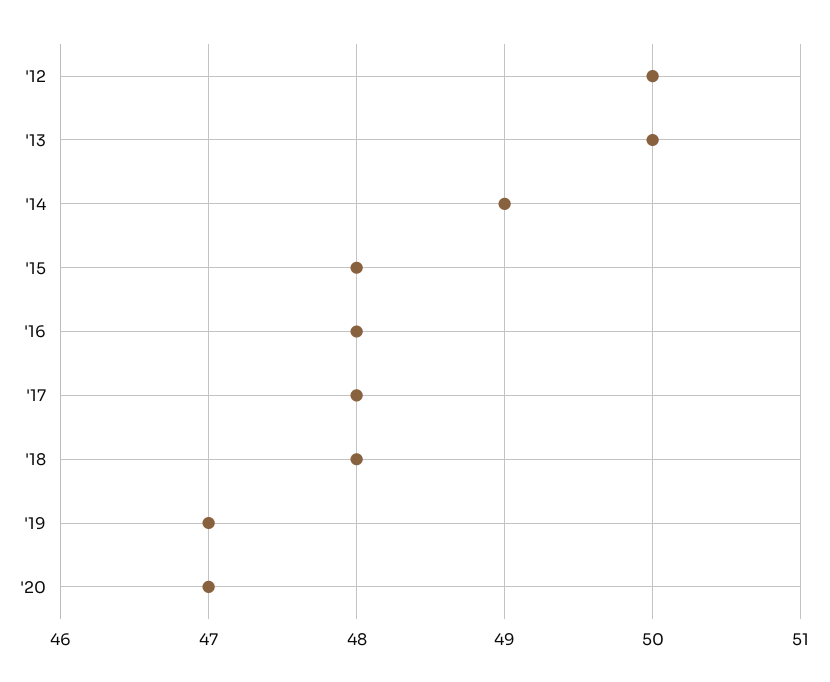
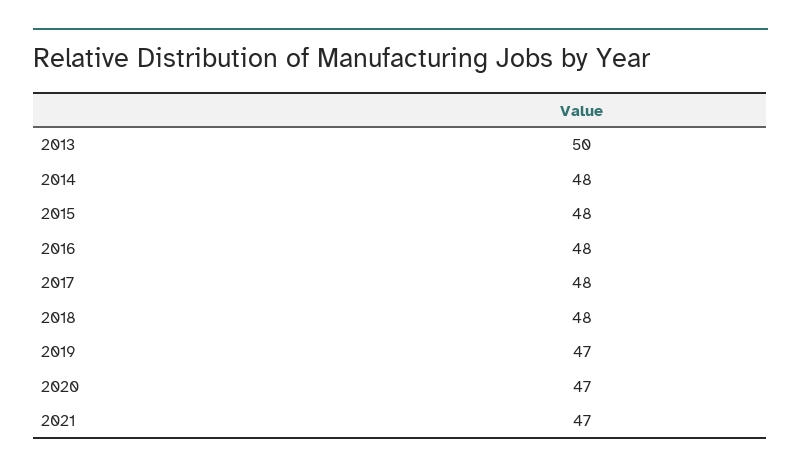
'12: 50 -> none
'14: 49 -> 48
2021: none -> 47

